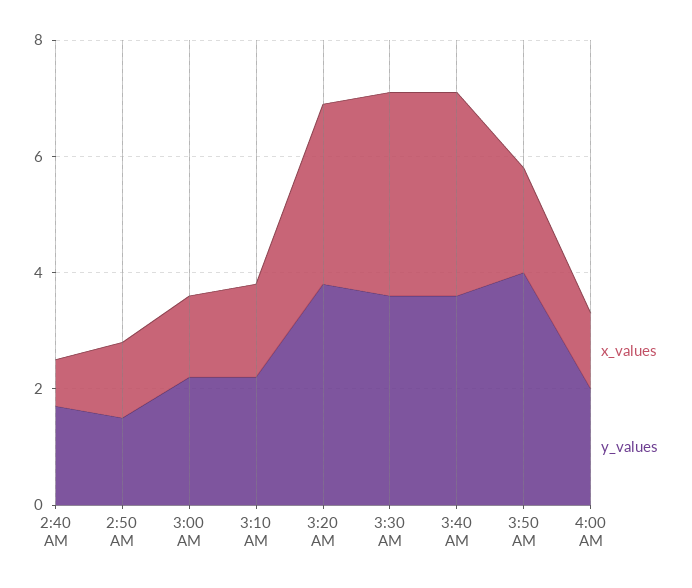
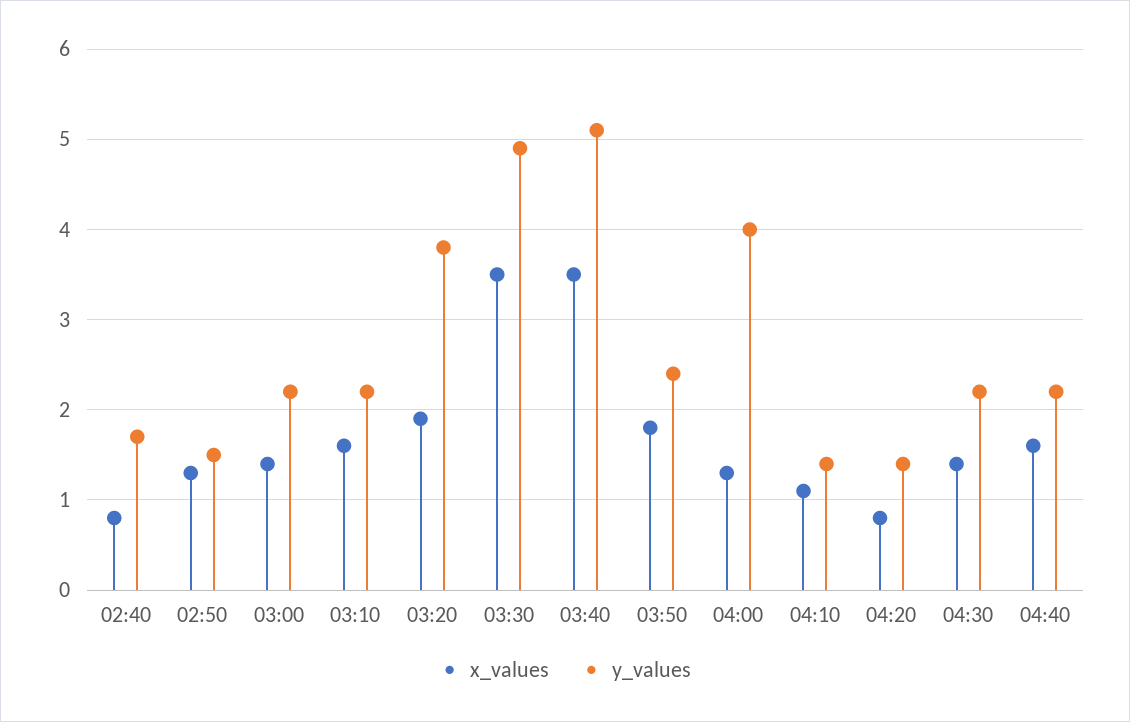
x_values, 3:20 AM: 3 -> 1.9
y_values, 3:30 AM: 3.5 -> 4.9
y_values, 3:40 AM: 3.5 -> 5.1
y_values, 3:50 AM: 4 -> 2.4
y_values, 4:00 AM: 2 -> 4
x_values, 04:10: none -> 1.1
y_values, 04:10: none -> 1.4
x_values, 04:20: none -> 0.8
y_values, 04:20: none -> 1.4
x_values, 04:30: none -> 1.4
y_values, 04:30: none -> 2.2
x_values, 04:40: none -> 1.6
y_values, 04:40: none -> 2.2

